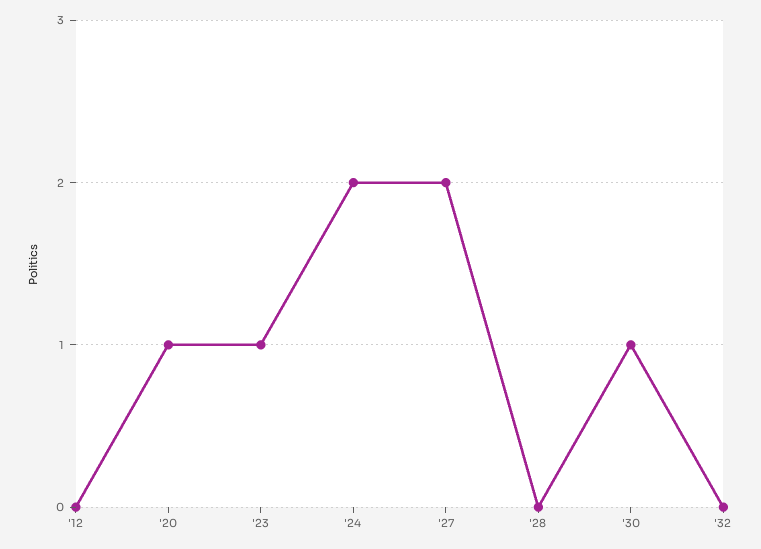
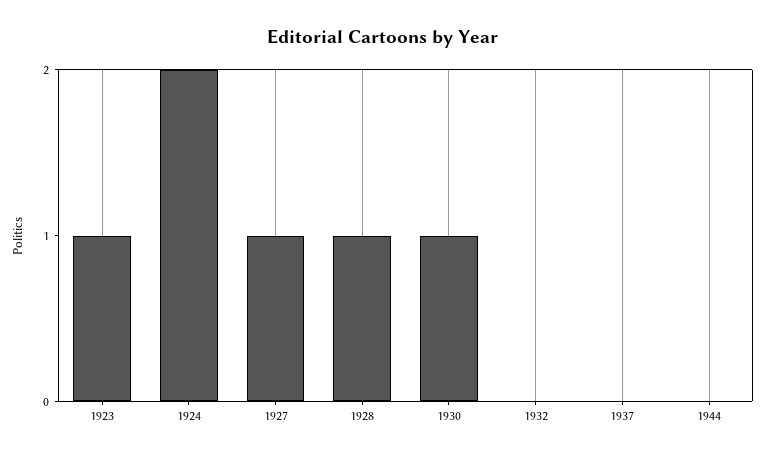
'12: 0 -> none
'20: 1 -> none
'27: 2 -> 1
'28: 0 -> 1
1937: none -> 0
1944: none -> 0

